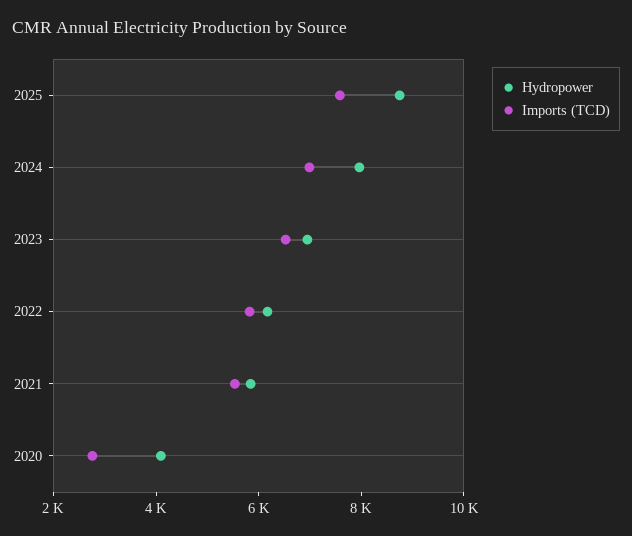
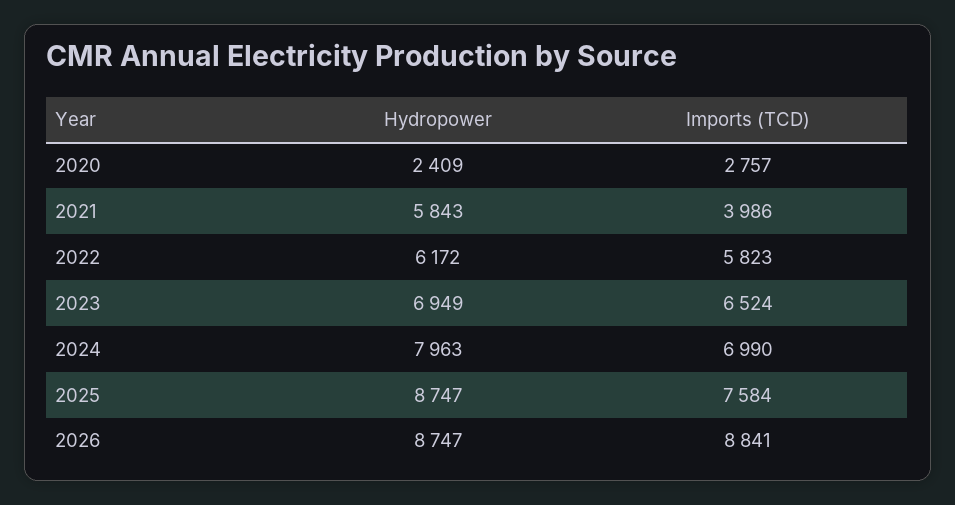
Imports (TCD), 2021: 5500 -> 3986
Hydropower, 2020: 4000 -> 2409
Hydropower, 2026: none -> 8747
Imports (TCD), 2026: none -> 8841

